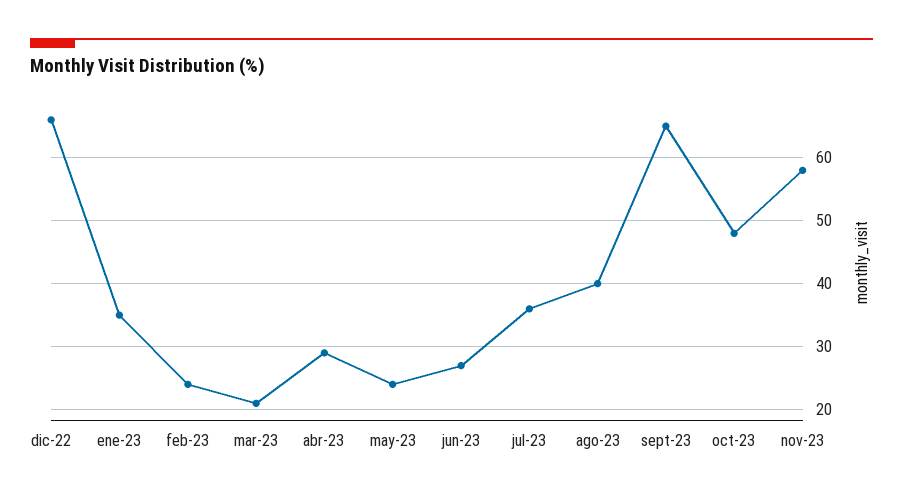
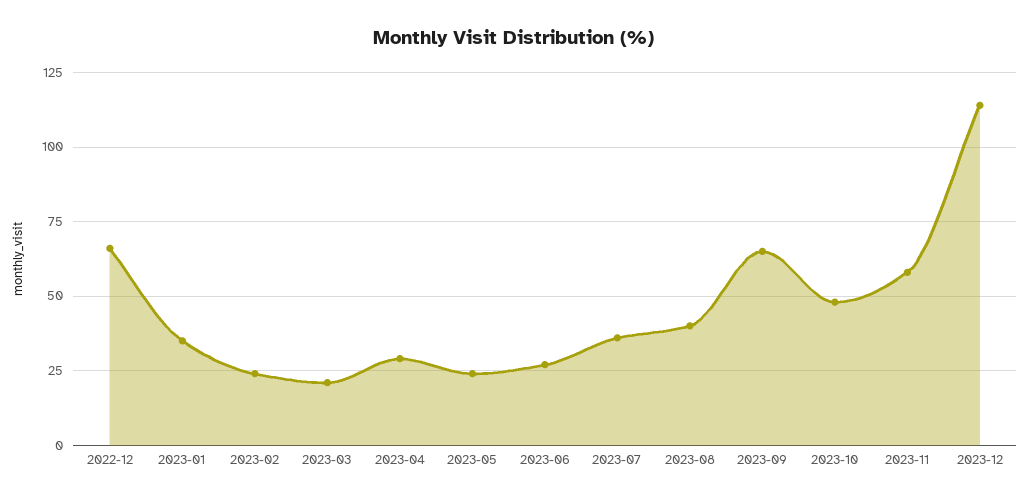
2023-12: none -> 115

